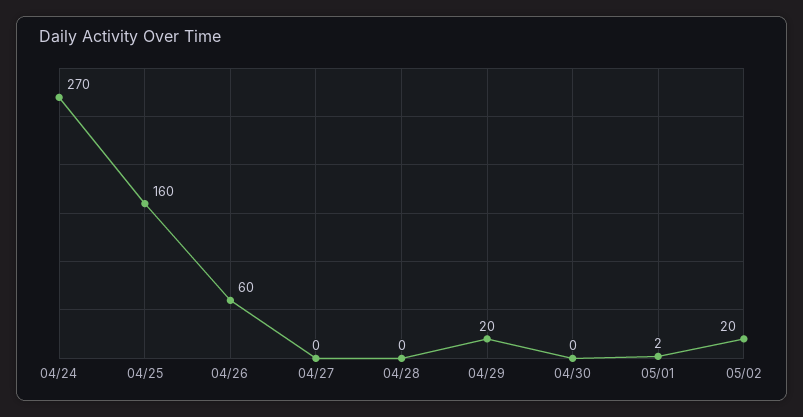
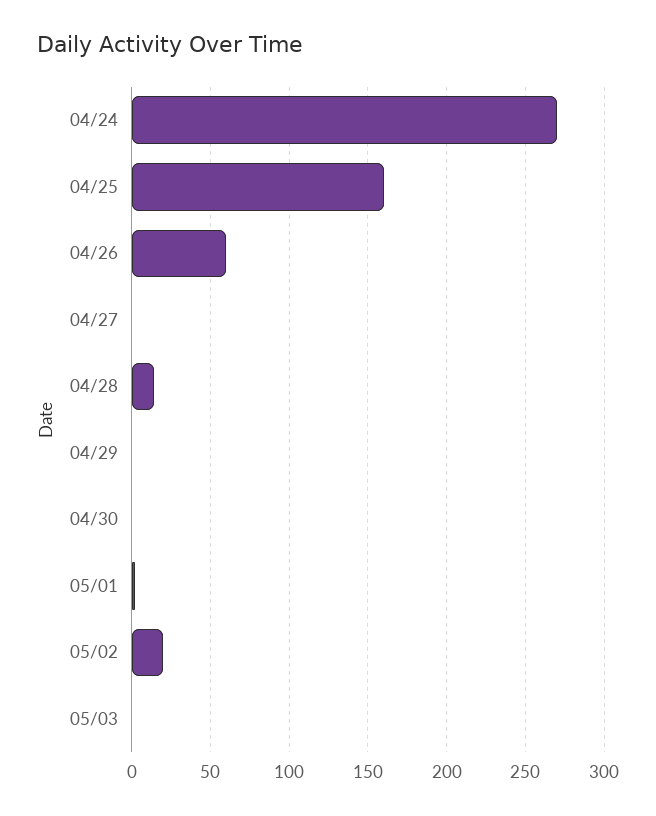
04/28: 0 -> 15
04/29: 20 -> 0
05/03: none -> 0

